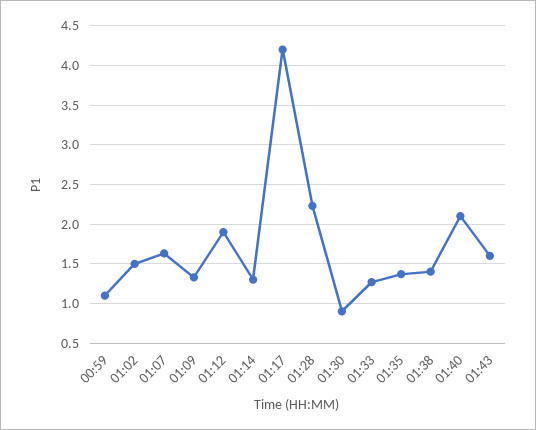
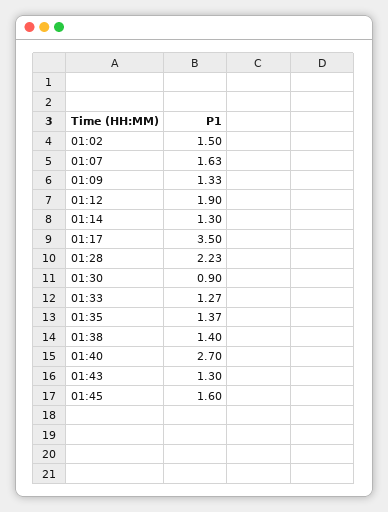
00:59: 1.1 -> none
01:17: 4.2 -> 3.5
01:40: 2.1 -> 2.7
01:43: 1.6 -> 1.3
01:45: none -> 1.6

